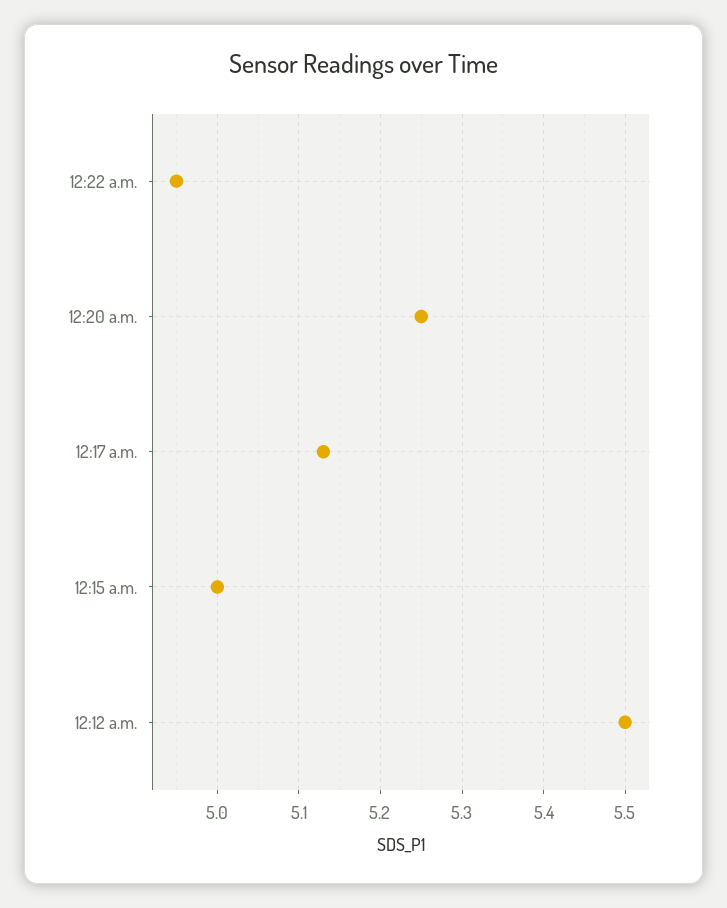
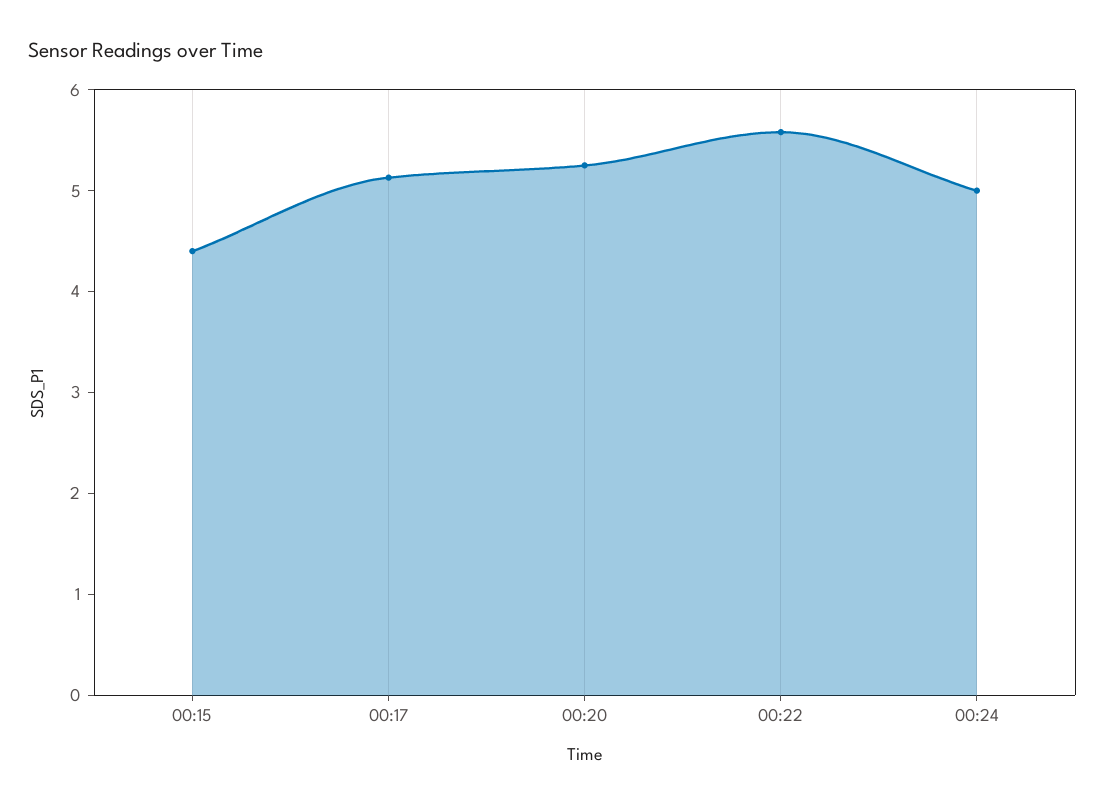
12:22 a.m.: 4.95 -> 5.6
12:15 a.m.: 5 -> 4.4
12:12 a.m.: 5.5 -> none
00:24: none -> 5

